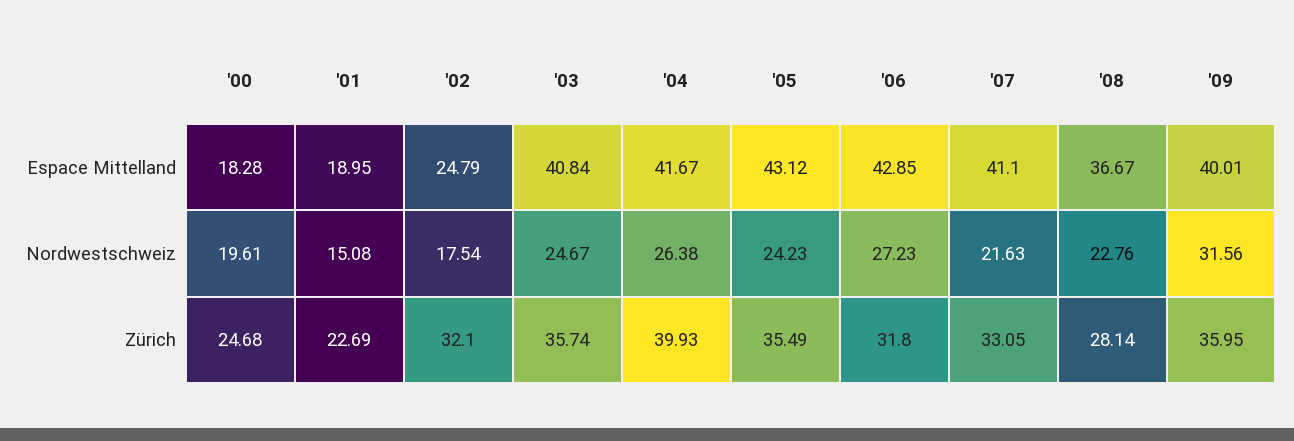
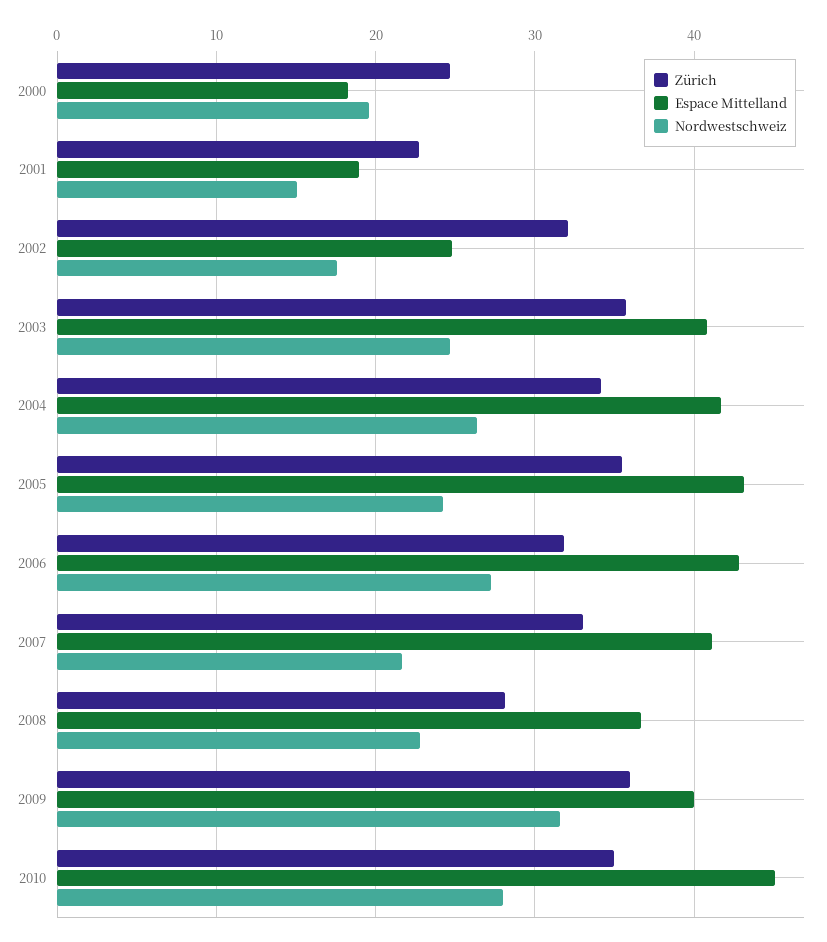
Zürich, '04: 39.93 -> 34
Zürich, 2010: none -> 35
Espace Mittelland, 2010: none -> 45
Nordwestschweiz, 2010: none -> 28

